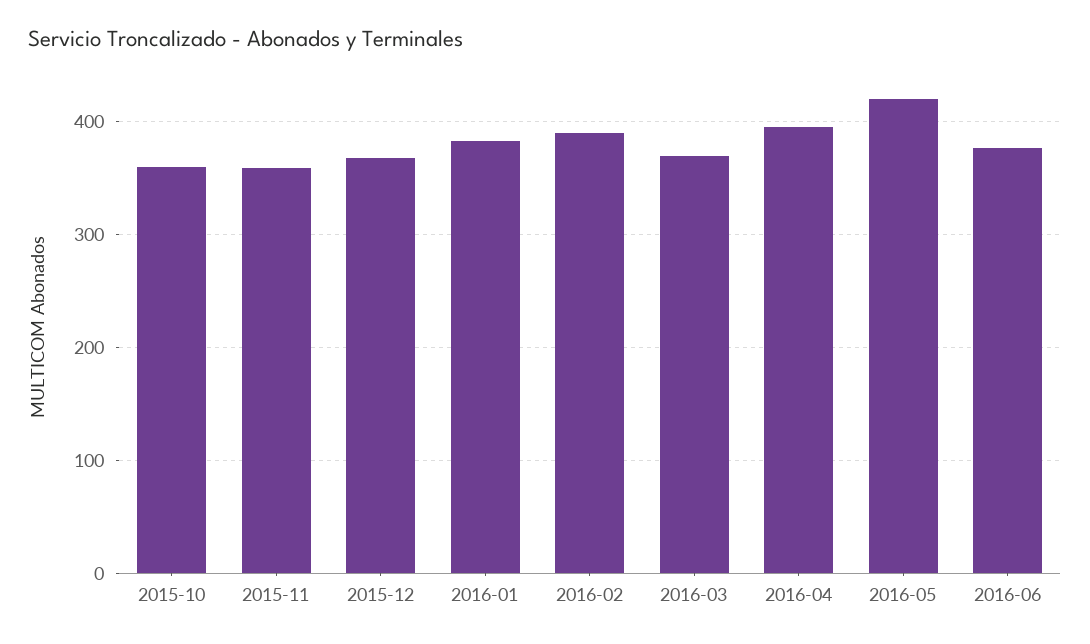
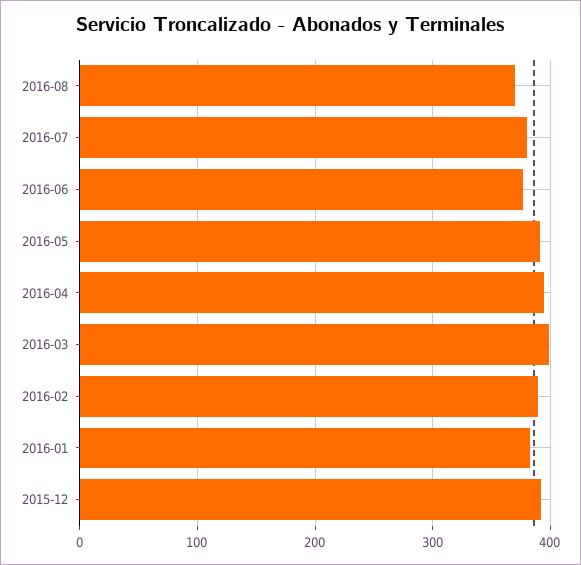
2015-10: 360 -> none
2015-11: 360 -> none
2015-12: 370 -> 390
2016-03: 370 -> 400
2016-05: 420 -> 390
2016-08: none -> 370
2016-07: none -> 380

